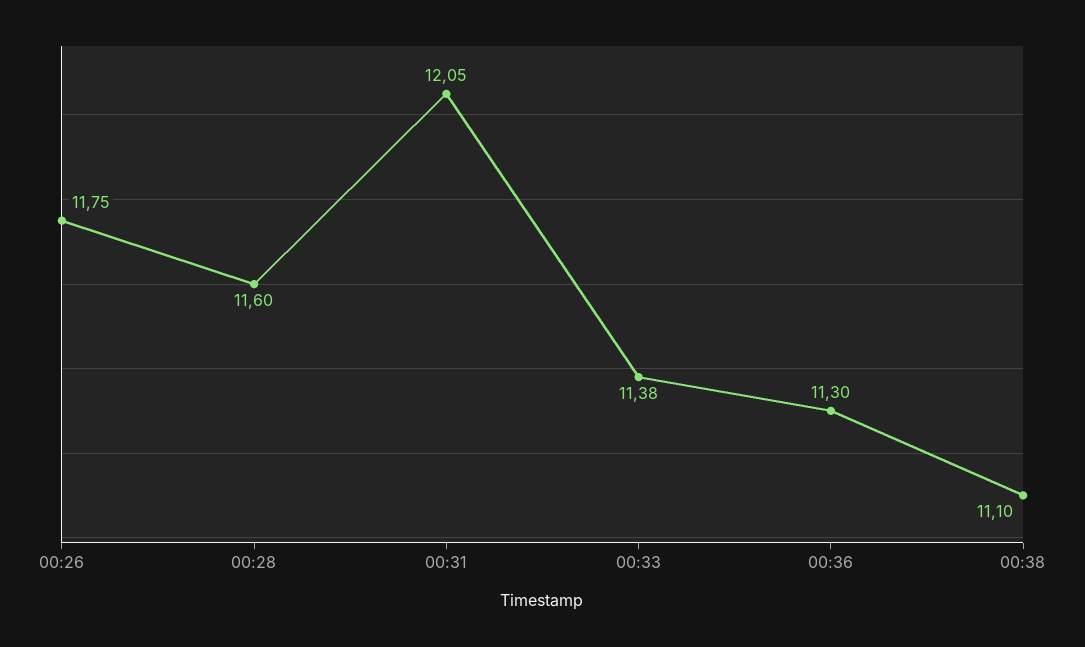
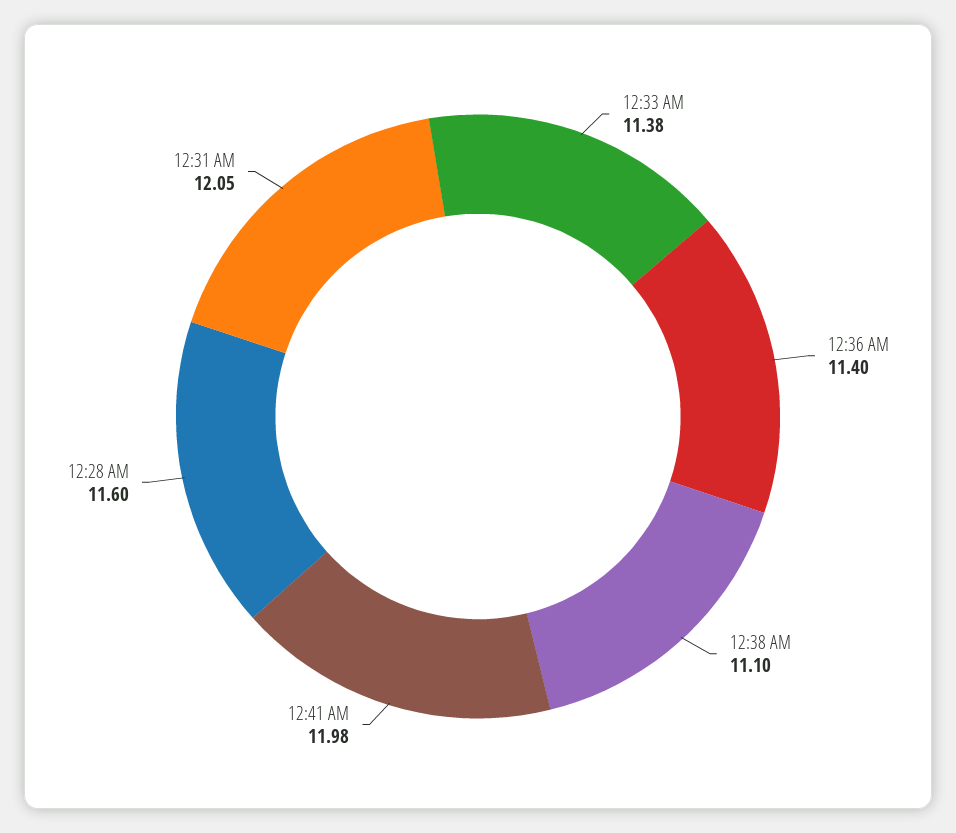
00:26: 11.75 -> none
00:36: 11.3 -> 11.4
12:41 AM: none -> 11.98

